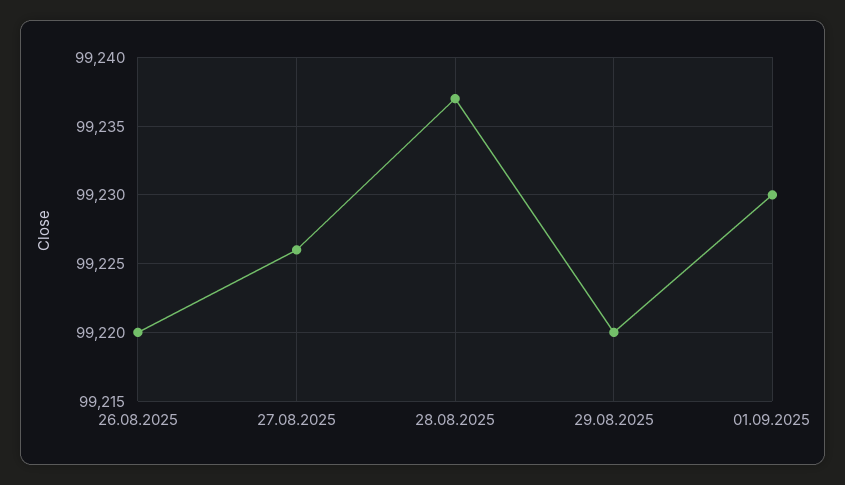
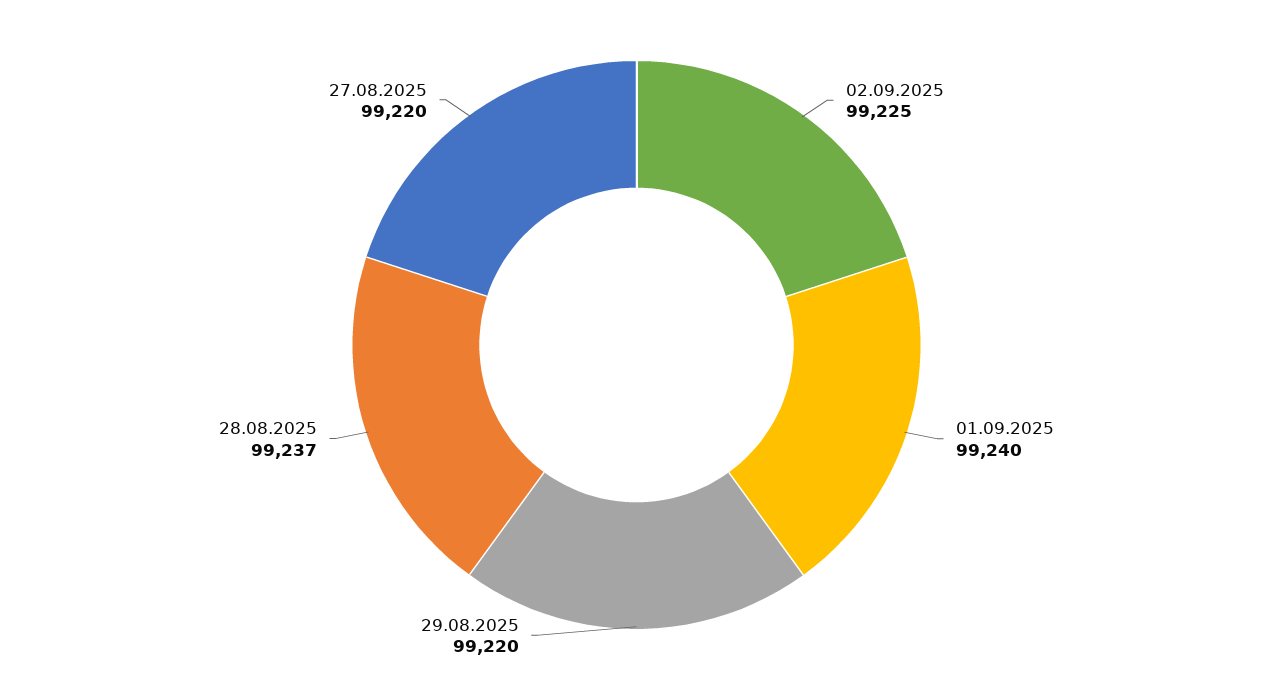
26.08.2025: 99220 -> none
27.08.2025: 99226 -> 99220
01.09.2025: 99230 -> 99240
02.09.2025: none -> 99225

